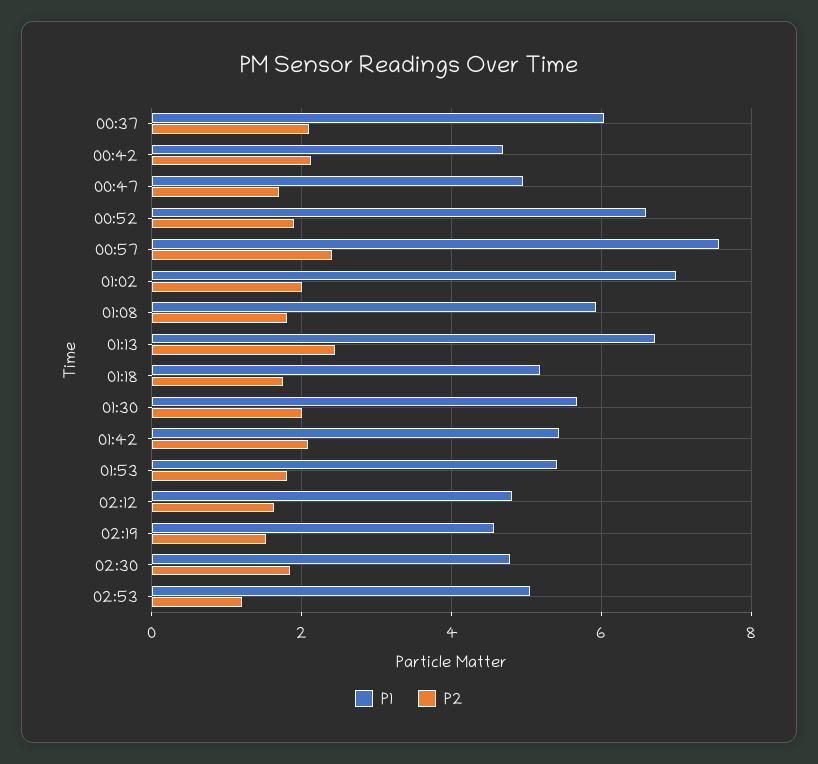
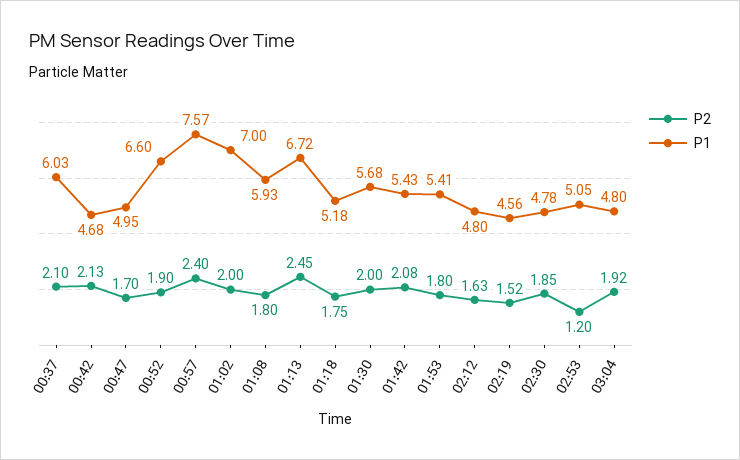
P2, 03:04: none -> 1.92
P1, 03:04: none -> 4.8

